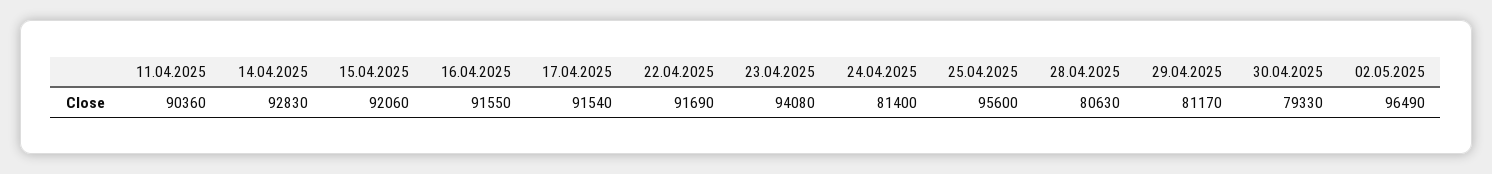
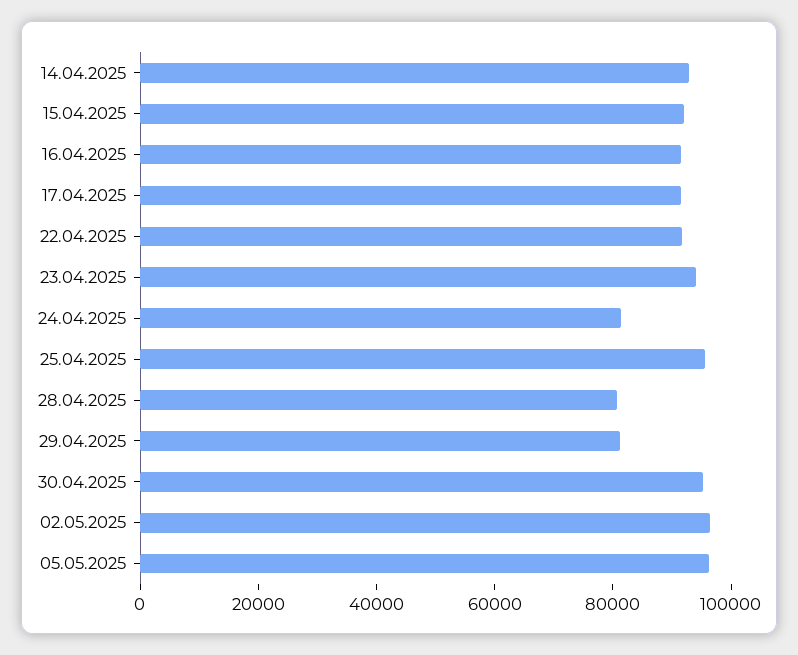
11.04.2025: 90360 -> none
30.04.2025: 79330 -> 95000
05.05.2025: none -> 95000

